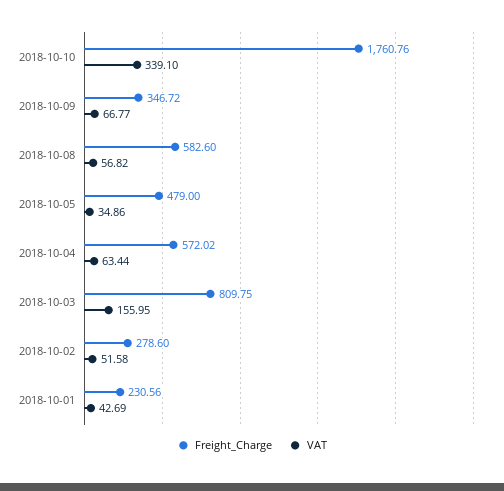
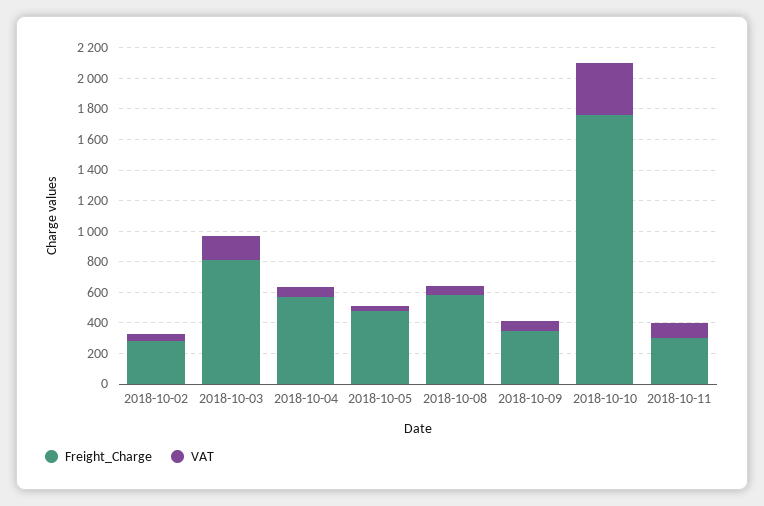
Freight_Charge, 2018-10-01: 230.56 -> none
VAT, 2018-10-01: 42.69 -> none
Freight_Charge, 2018-10-11: none -> 300
VAT, 2018-10-11: none -> 100

